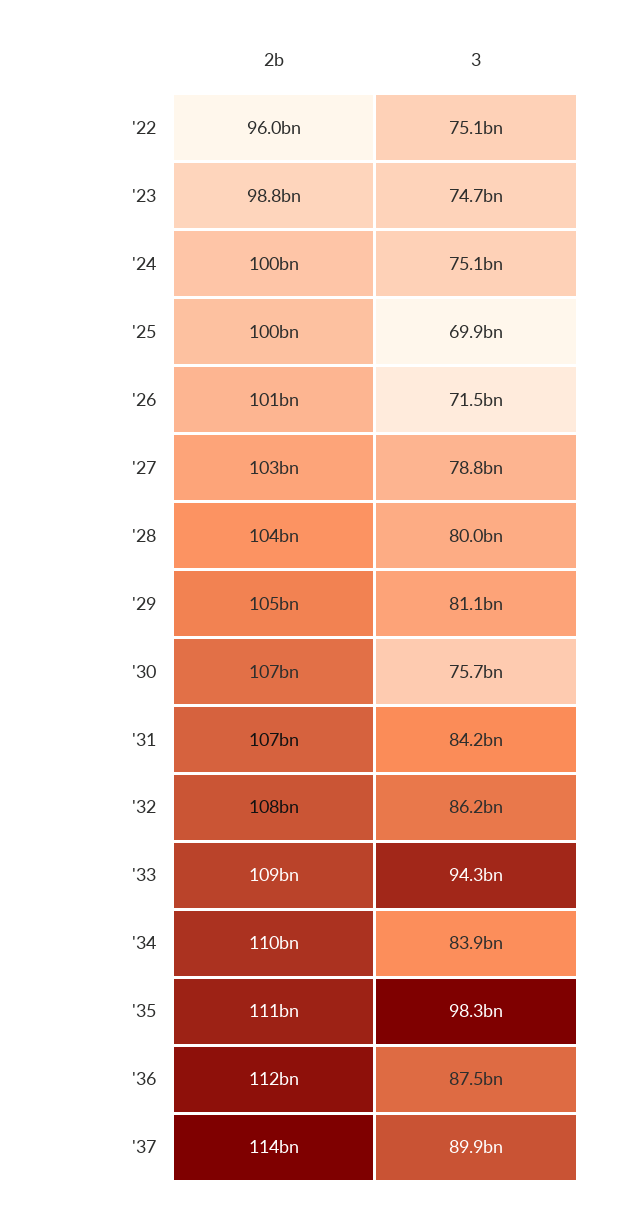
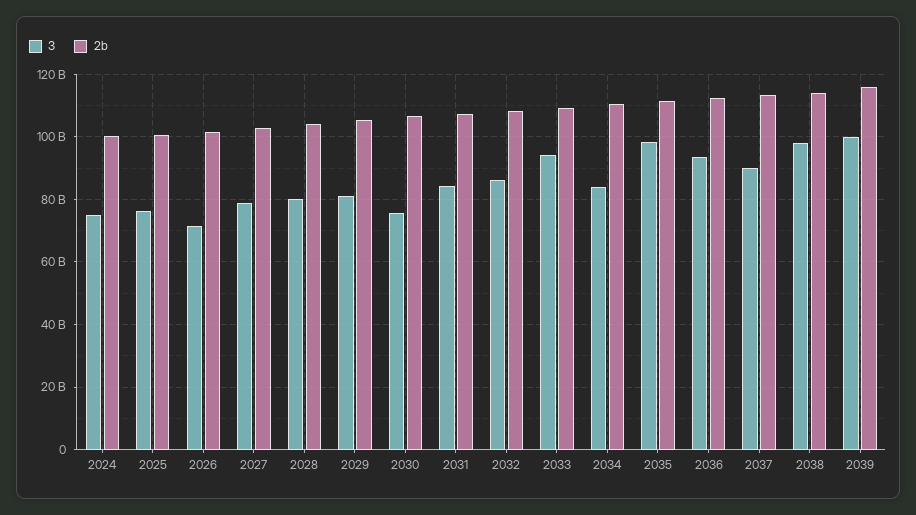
2b, '22: 96000000000 -> none
3, '22: 75100000000 -> none
2b, '23: 98800000000 -> none
3, '23: 74700000000 -> none
3, '25: 69900000000 -> 76000000000
3, '36: 87500000000 -> 94000000000
3, 2038: none -> 98000000000
2b, 2038: none -> 114000000000
3, 2039: none -> 100000000000
2b, 2039: none -> 116000000000

